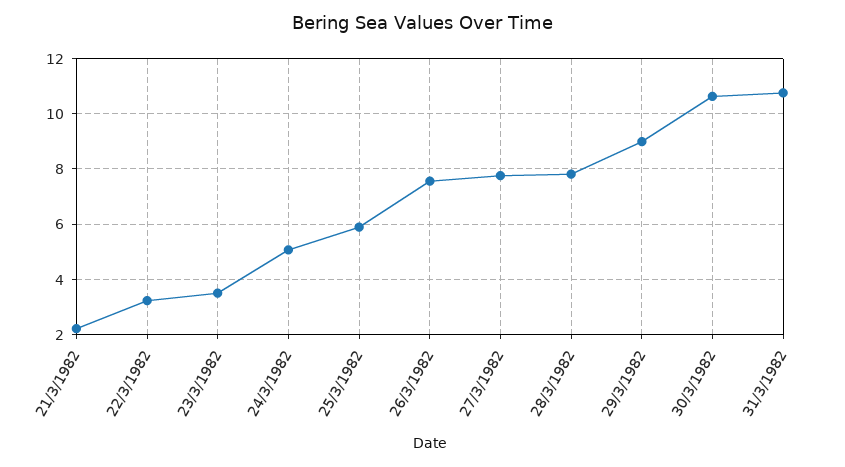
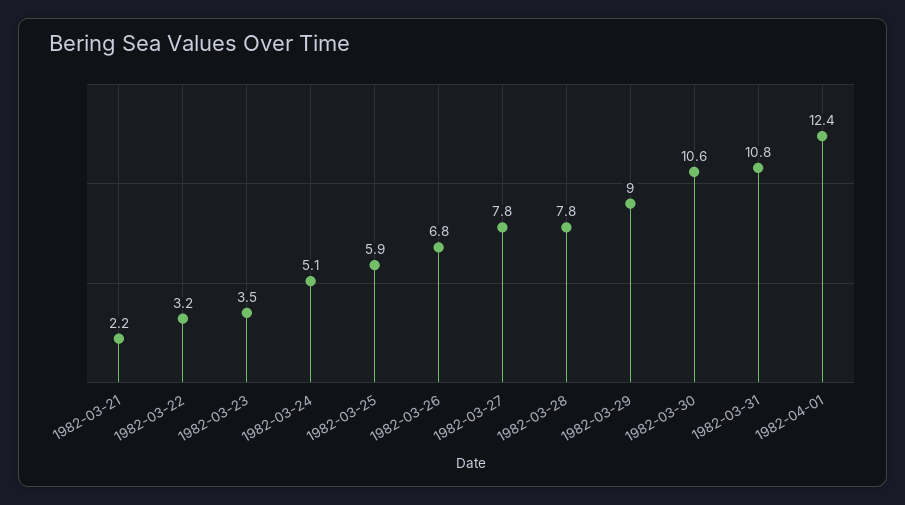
26/3/1982: 7.5 -> 6.8
1982-04-01: none -> 12.4

